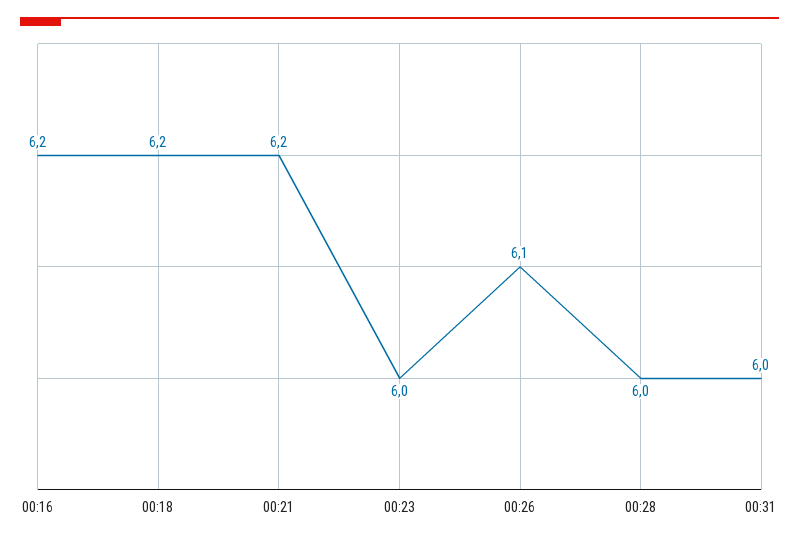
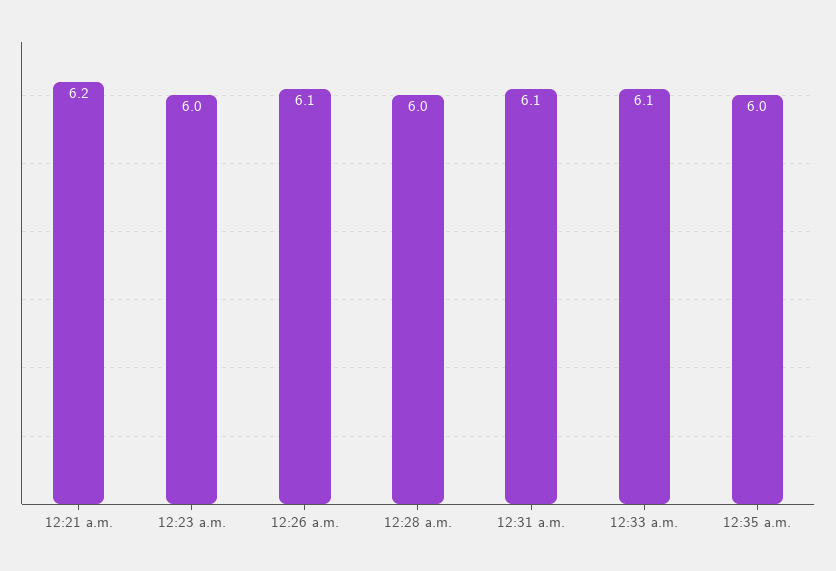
00:16: 6.2 -> none
00:18: 6.2 -> none
00:31: 6 -> 6.1
12:33 a.m.: none -> 6.1
12:35 a.m.: none -> 6

